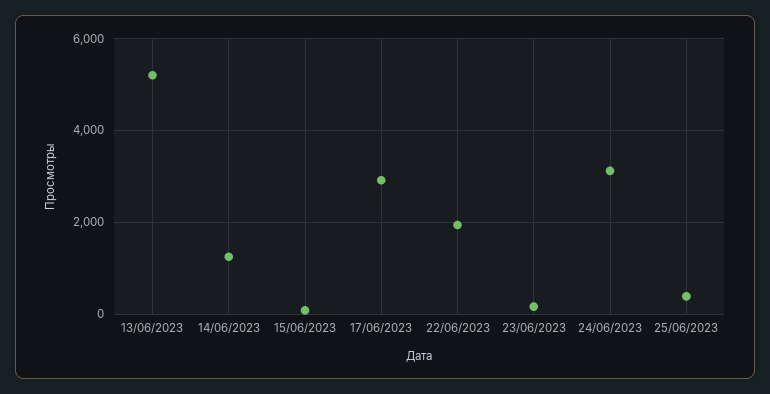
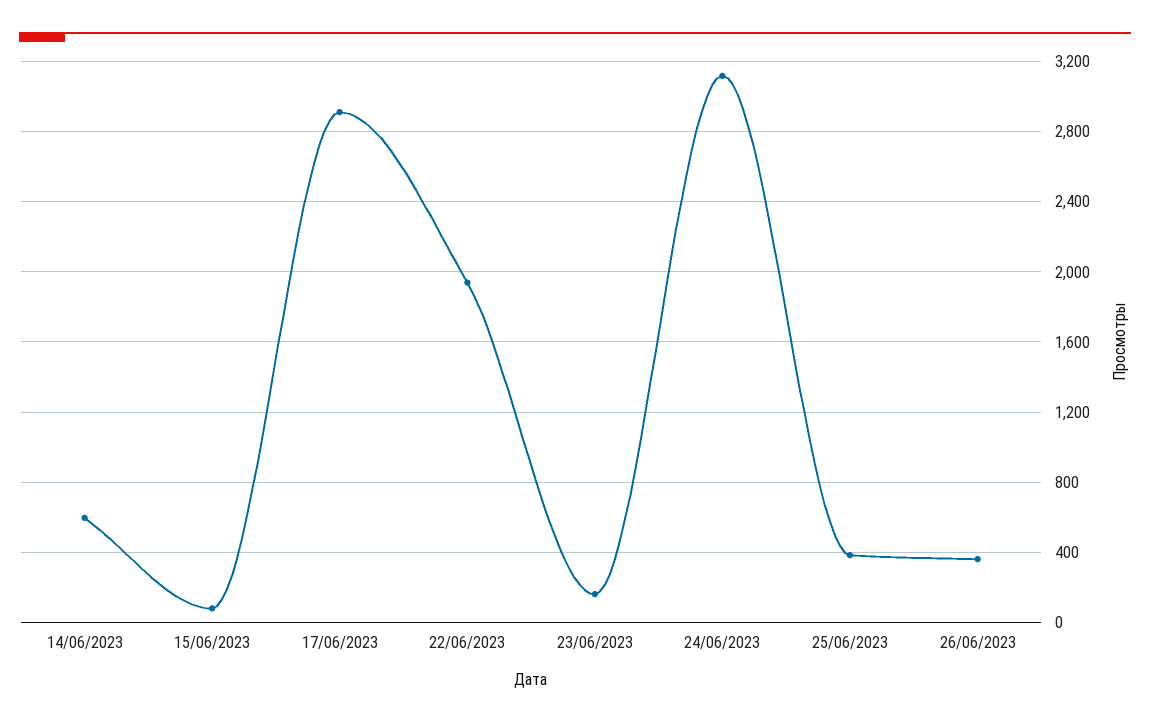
13/06/2023: 5200 -> none
14/06/2023: 1200 -> 600
26/06/2023: none -> 350

